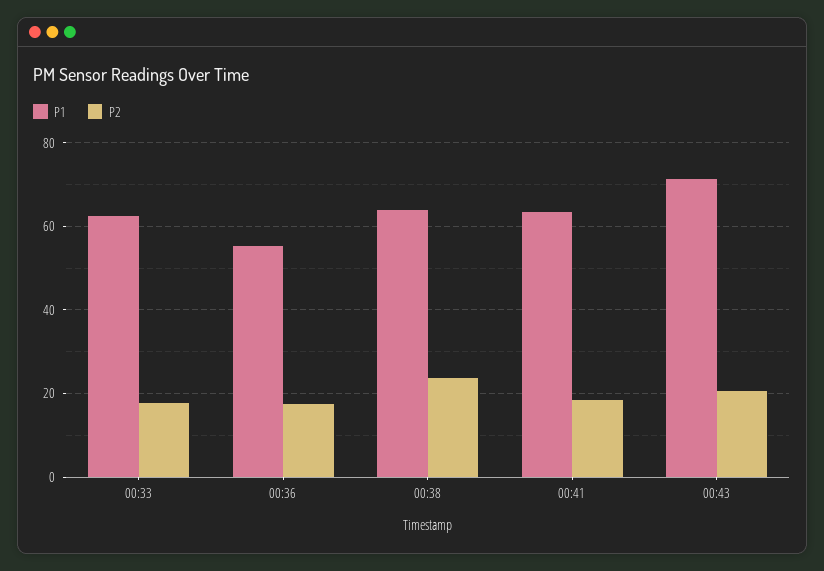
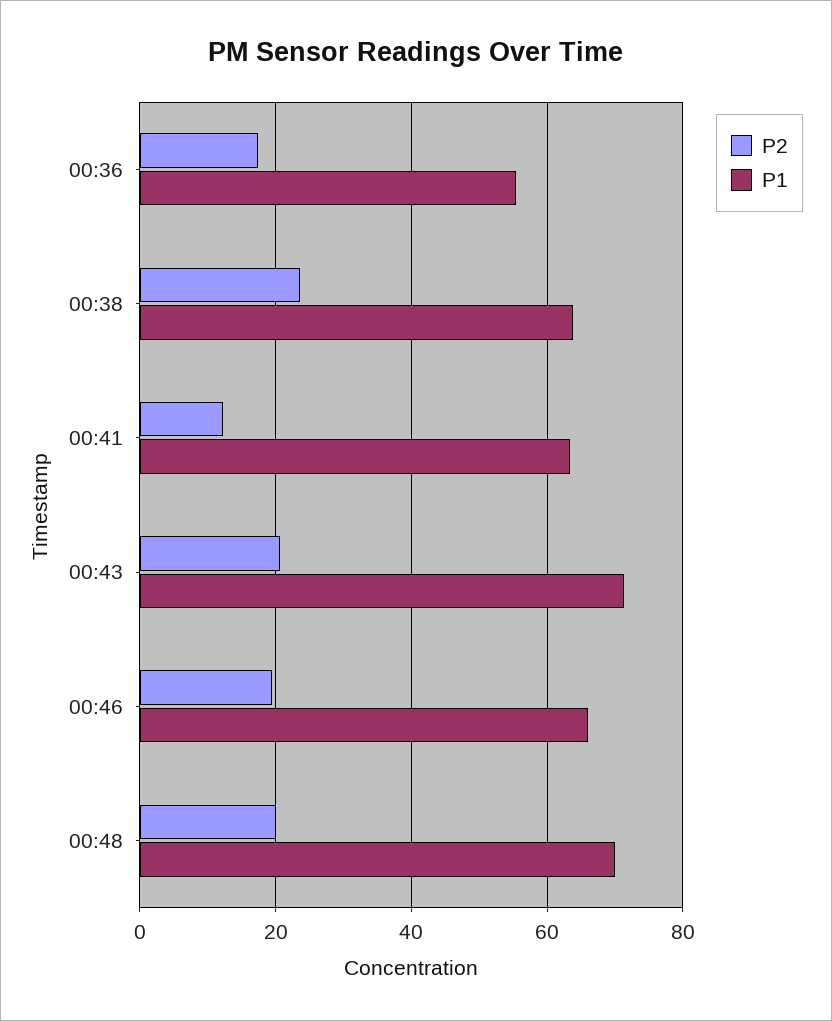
P1, 00:33: 62 -> none
P2, 00:33: 18 -> none
P2, 00:41: 18 -> 12
P2, 00:46: none -> 20
P1, 00:46: none -> 66
P2, 00:48: none -> 20
P1, 00:48: none -> 70

